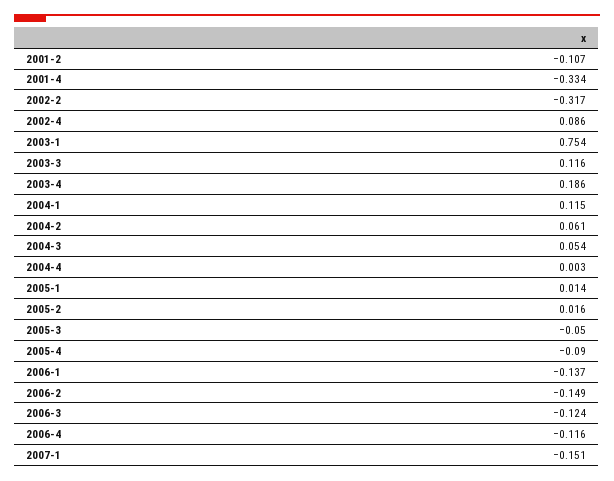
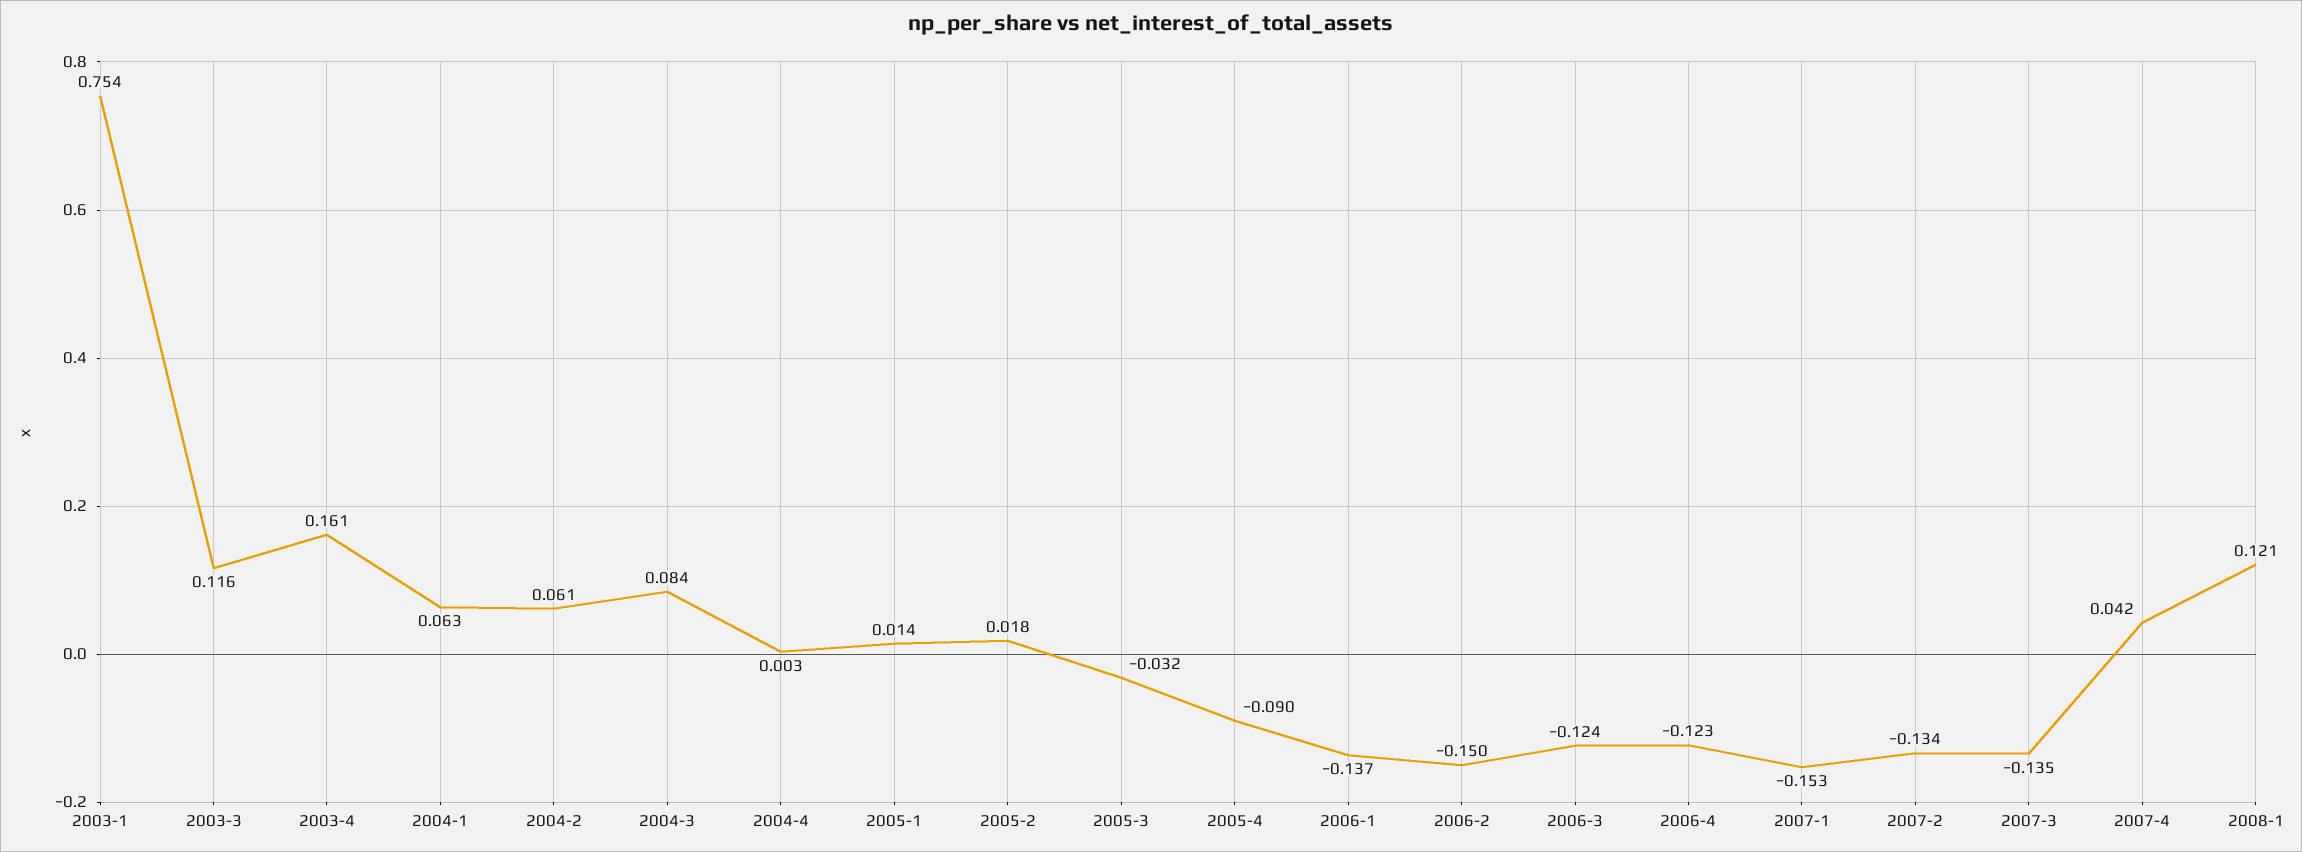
2001-2: -0.107 -> none
2001-4: -0.334 -> none
2002-2: -0.317 -> none
2002-4: 0.086 -> none
2003-4: 0.186 -> 0.161
2004-1: 0.115 -> 0.063
2004-3: 0.054 -> 0.084
2005-2: 0.016 -> 0.018
2005-3: -0.05 -> -0.032
2006-2: -0.149 -> -0.15
2006-4: -0.116 -> -0.123
2007-1: -0.151 -> -0.153
2007-2: none -> -0.134
2007-3: none -> -0.135
2007-4: none -> 0.042
2008-1: none -> 0.121

